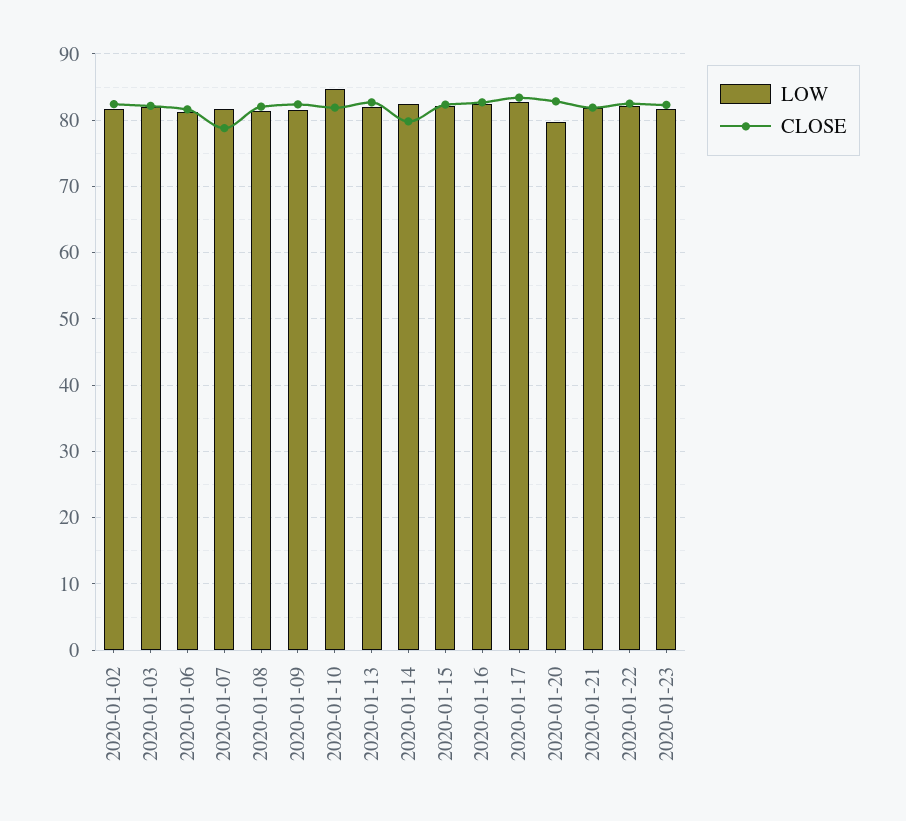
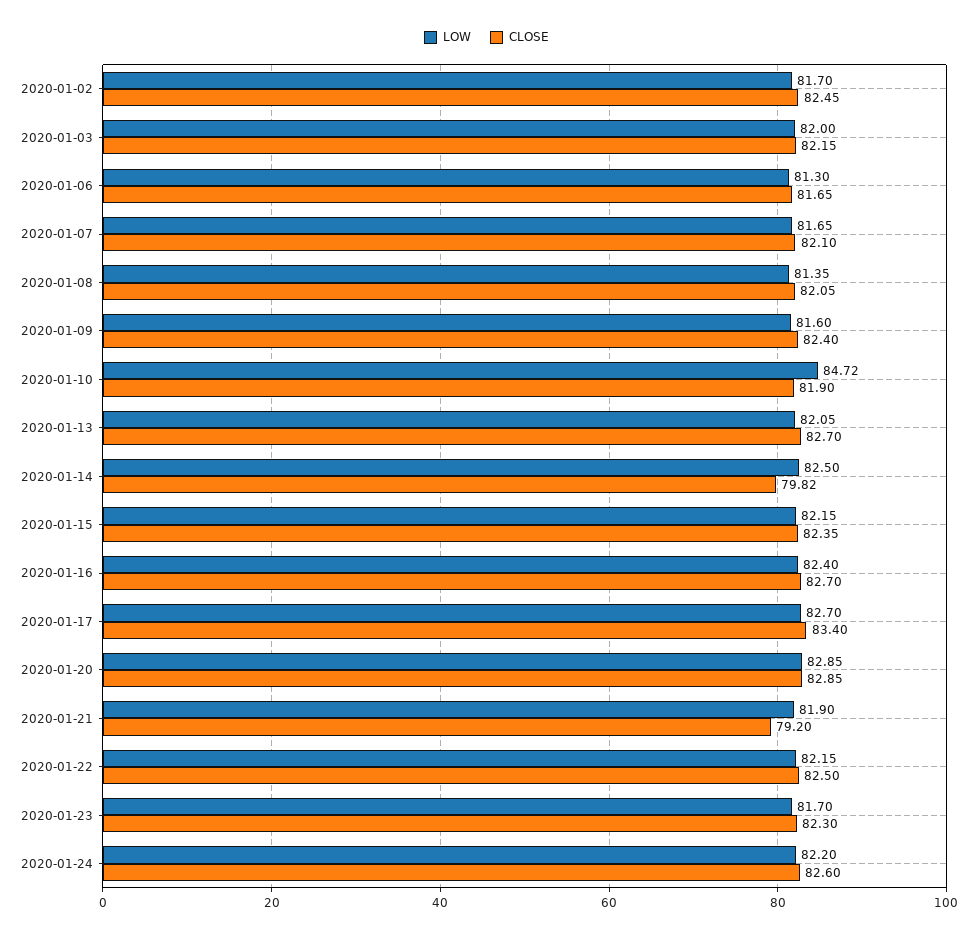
CLOSE, 2020-01-07: 79 -> 82.1
LOW, 2020-01-20: 80 -> 82.85
CLOSE, 2020-01-21: 82 -> 79.2
LOW, 2020-01-24: none -> 82.2
CLOSE, 2020-01-24: none -> 82.6

